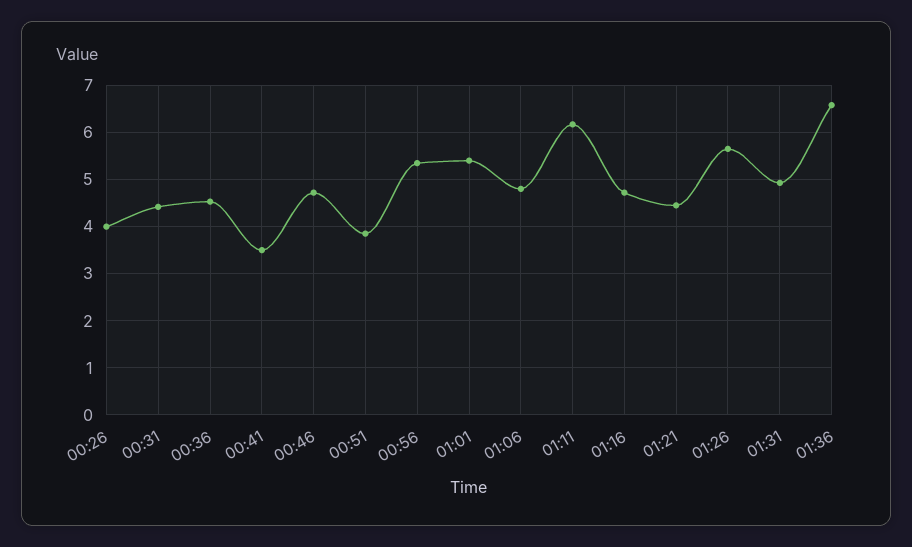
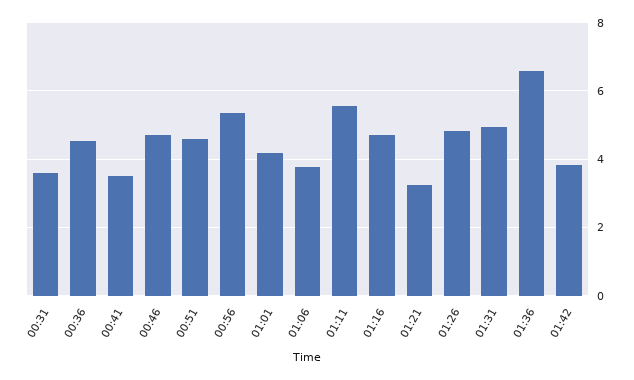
00:26: 4 -> none
00:31: 4.4 -> 3.6
00:51: 3.8 -> 4.6
01:01: 5.4 -> 4.2
01:06: 4.8 -> 3.8
01:11: 6.2 -> 5.6
01:21: 4.4 -> 3.2
01:26: 5.6 -> 4.8
01:42: none -> 3.8

